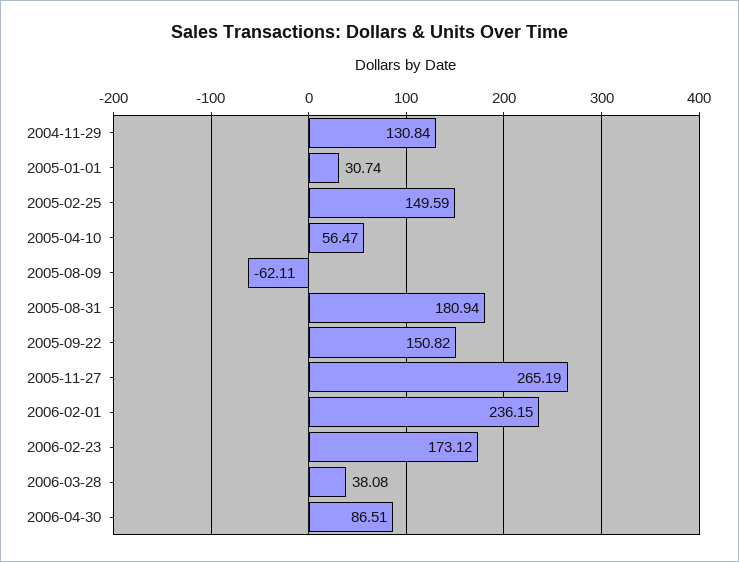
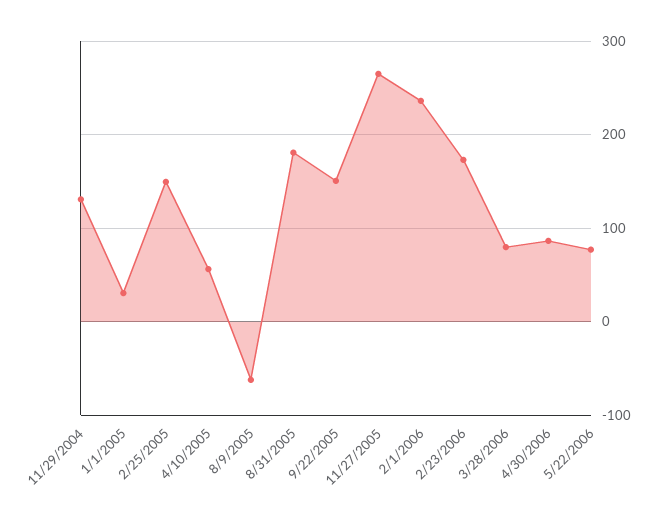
2006-03-28: 38.08 -> 80
5/22/2006: none -> 80

